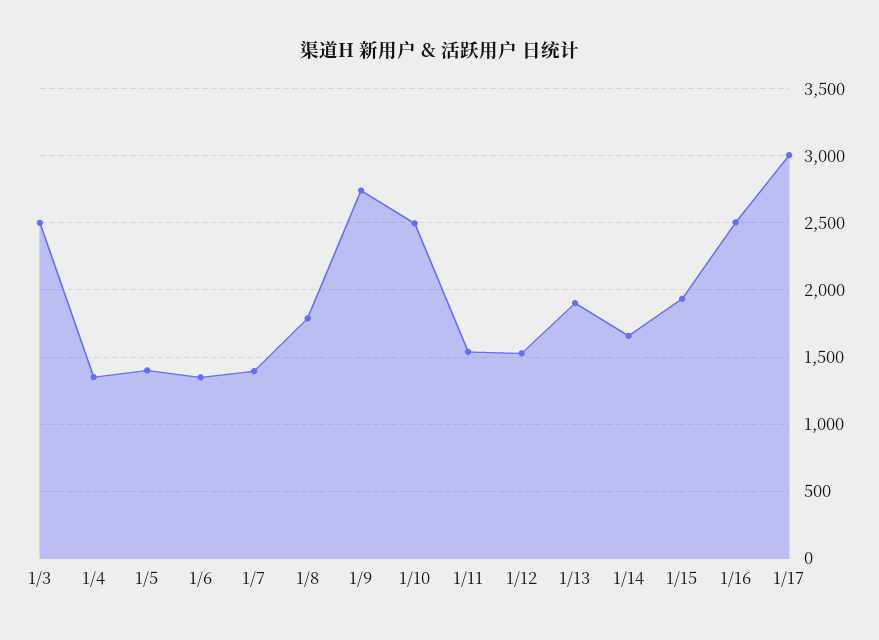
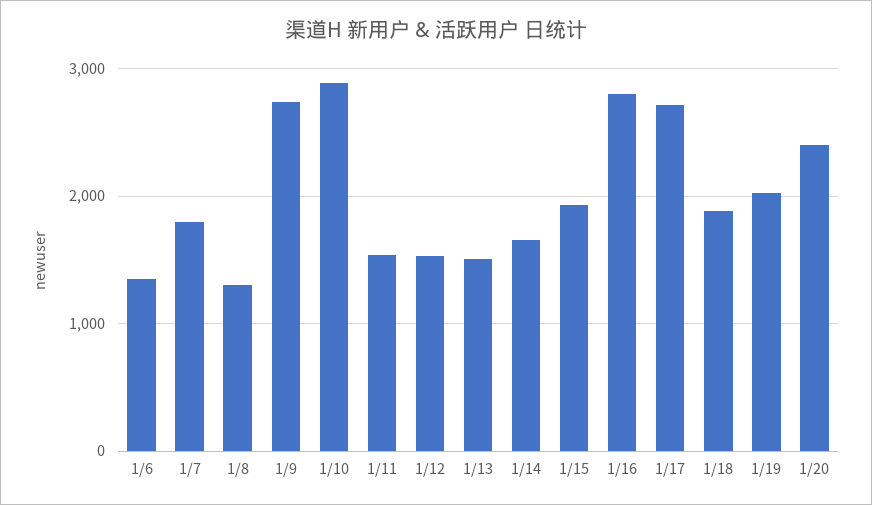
1/3: 2500 -> none
1/4: 1350 -> none
1/5: 1400 -> none
1/7: 1400 -> 1800
1/8: 1800 -> 1300
1/10: 2500 -> 2900
1/13: 1900 -> 1500
1/16: 2500 -> 2800
1/17: 3000 -> 2700
1/18: none -> 1900
1/19: none -> 2000
1/20: none -> 2400

